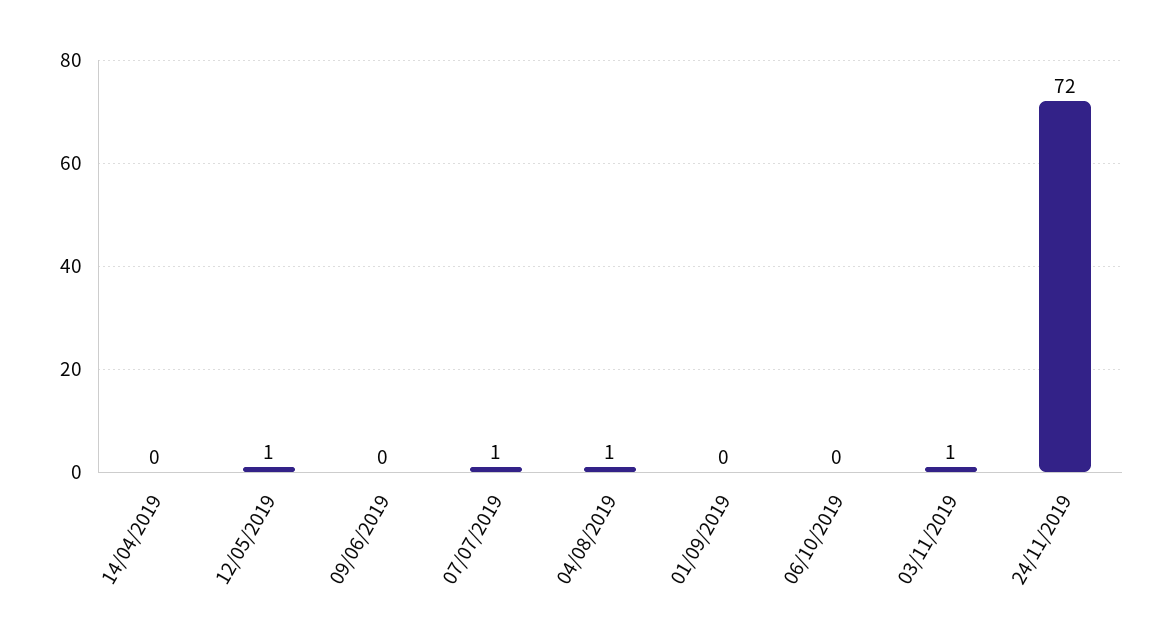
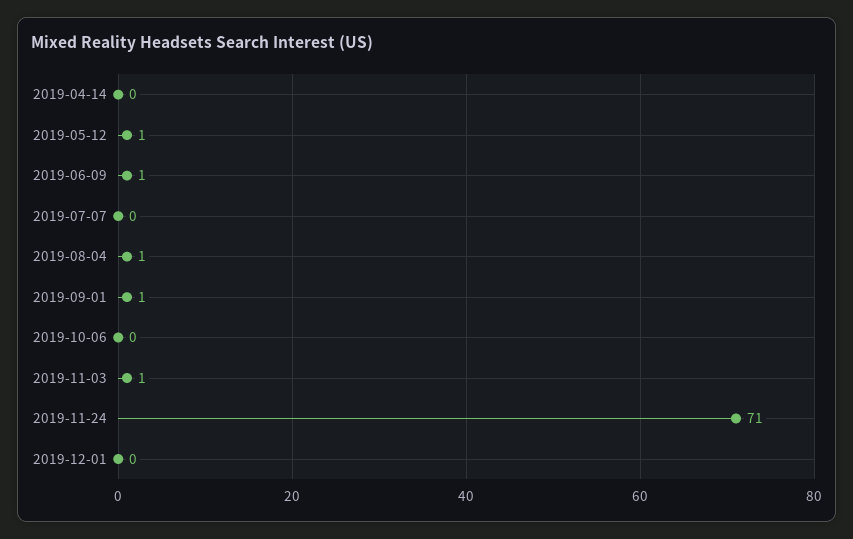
09/06/2019: 0 -> 1
07/07/2019: 1 -> 0
01/09/2019: 0 -> 1
24/11/2019: 72 -> 71
2019-12-01: none -> 0

